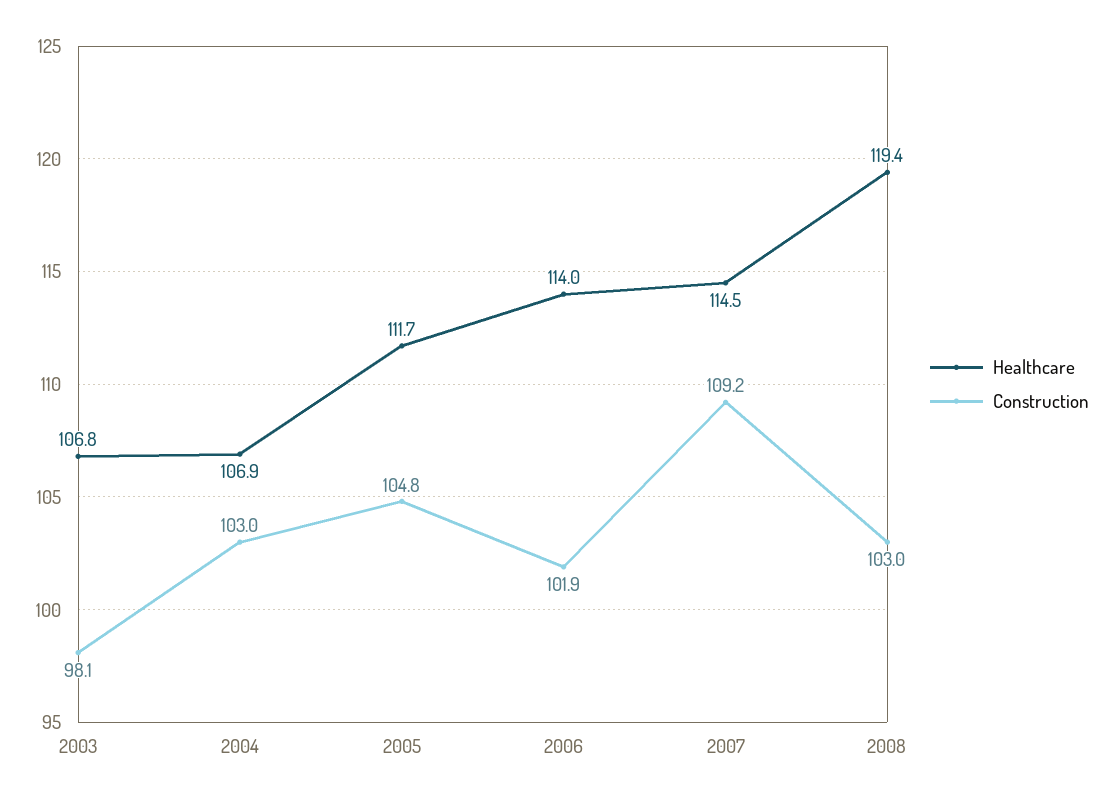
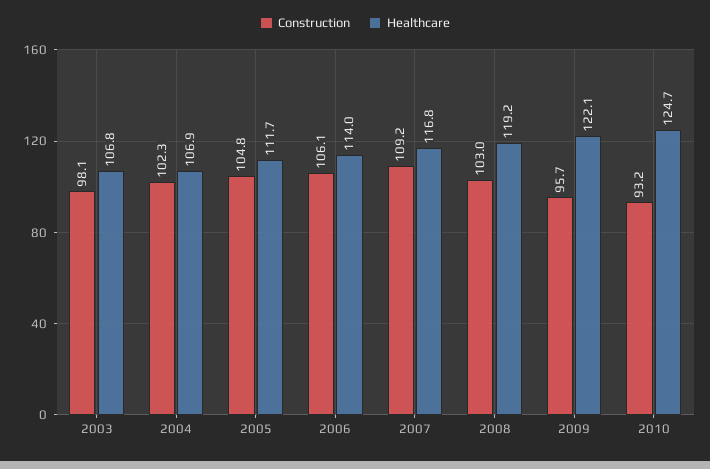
Construction, 2004: 103 -> 102.3
Construction, 2006: 101.9 -> 106.1
Healthcare, 2007: 114.5 -> 116.8
Healthcare, 2008: 119.4 -> 119.2
Construction, 2009: none -> 95.7
Healthcare, 2009: none -> 122.1
Construction, 2010: none -> 93.2
Healthcare, 2010: none -> 124.7

